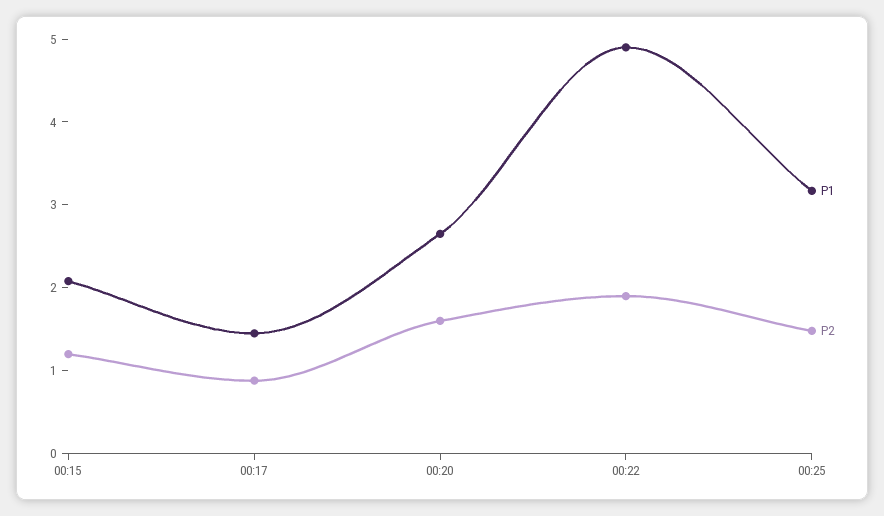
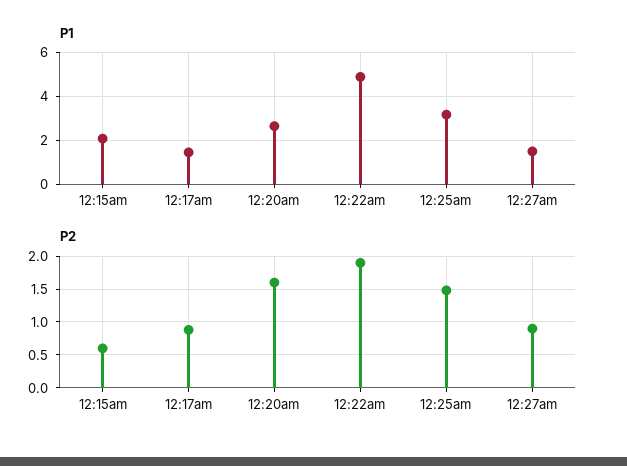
P2, 00:15: 1.2 -> 0.6
P1, 12:27am: none -> 1.5
P2, 12:27am: none -> 0.9

